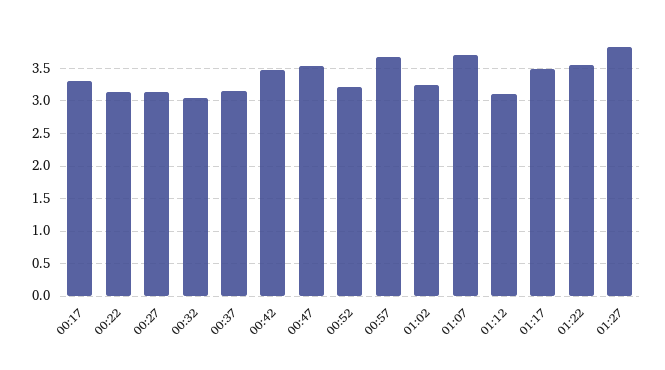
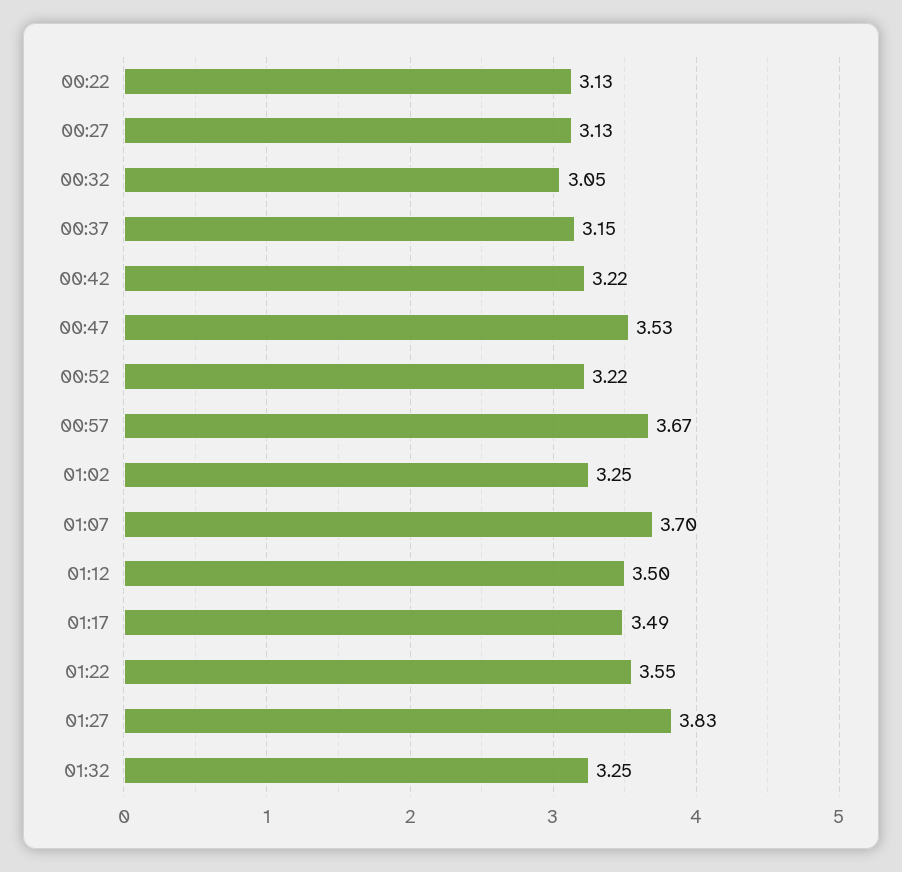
00:17: 3.3 -> none
00:42: 3.5 -> 3.22
01:12: 3.1 -> 3.5
01:32: none -> 3.25

